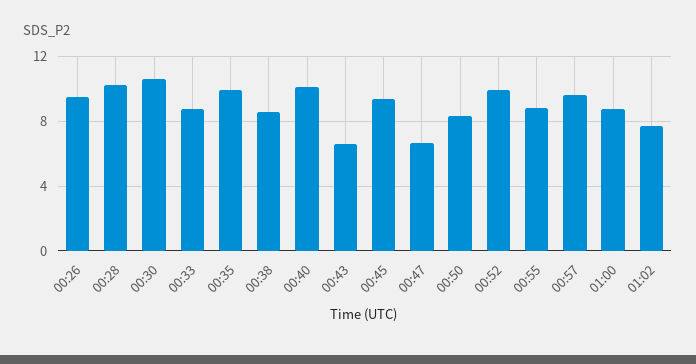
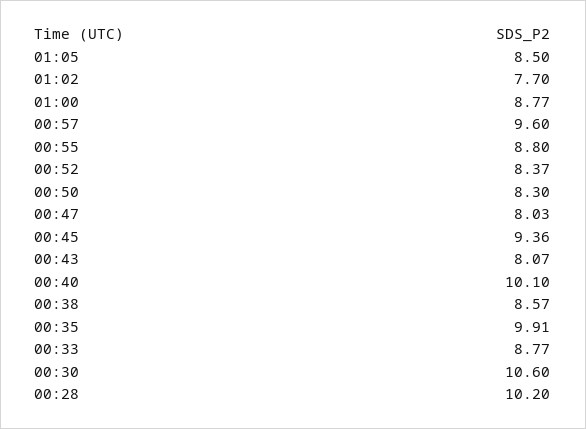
00:26: 9.5 -> none
00:43: 6.5 -> 8.07
00:47: 6.5 -> 8.03
00:52: 10 -> 8.37
01:05: none -> 8.5

